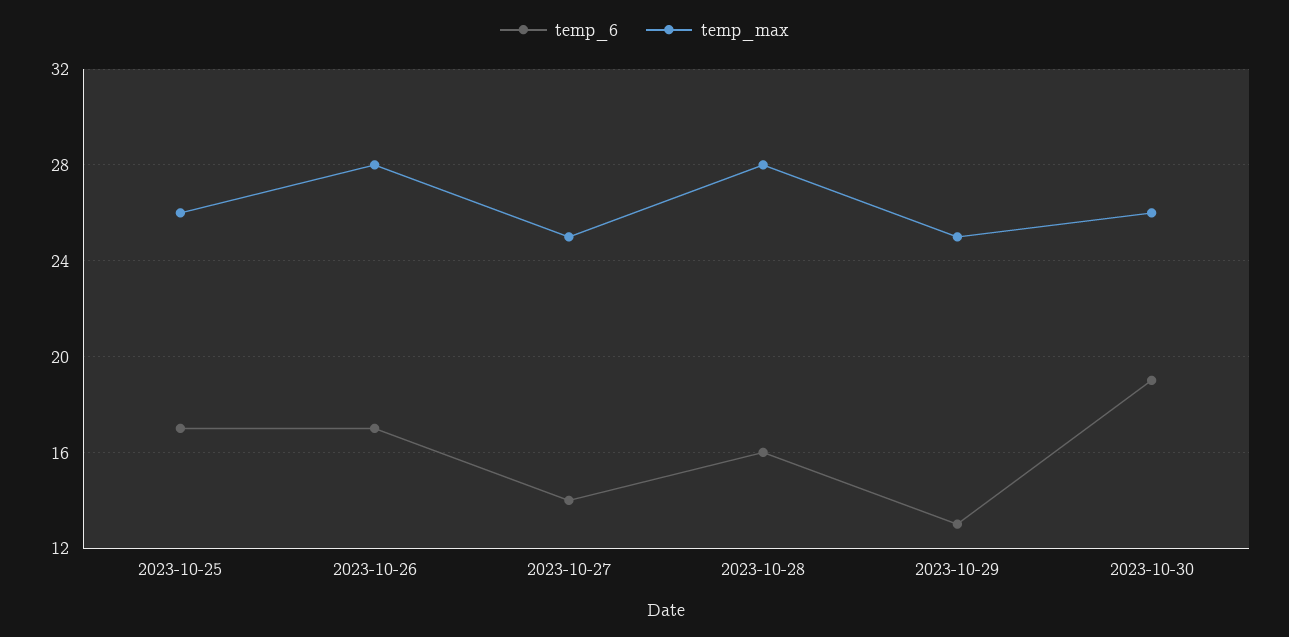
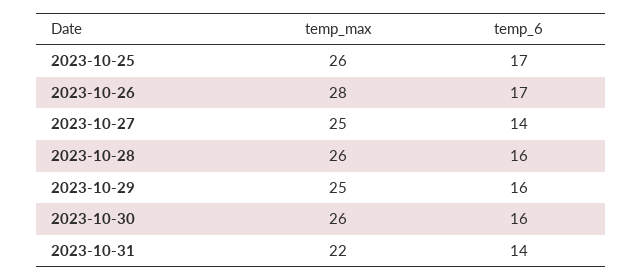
temp_max, 2023-10-28: 28 -> 26
temp_6, 2023-10-29: 13 -> 16
temp_6, 2023-10-30: 19 -> 16
temp_max, 2023-10-31: none -> 22
temp_6, 2023-10-31: none -> 14

